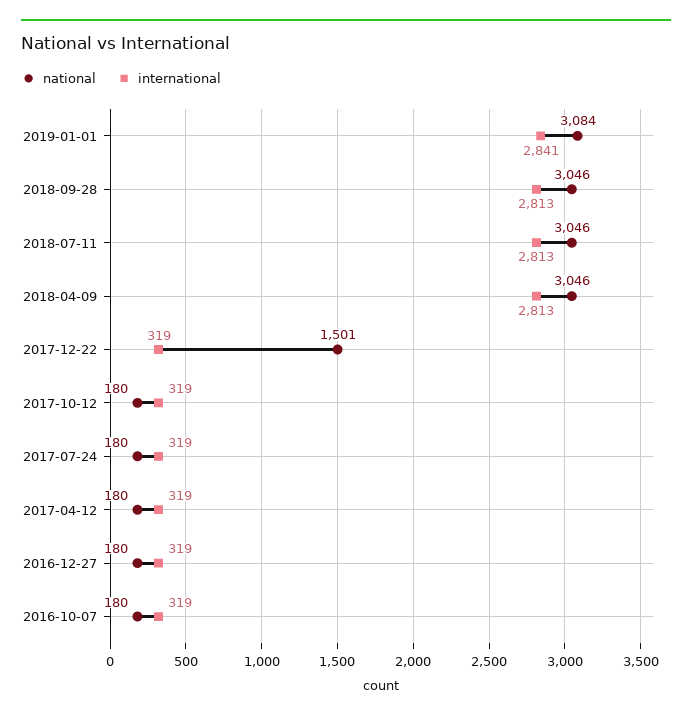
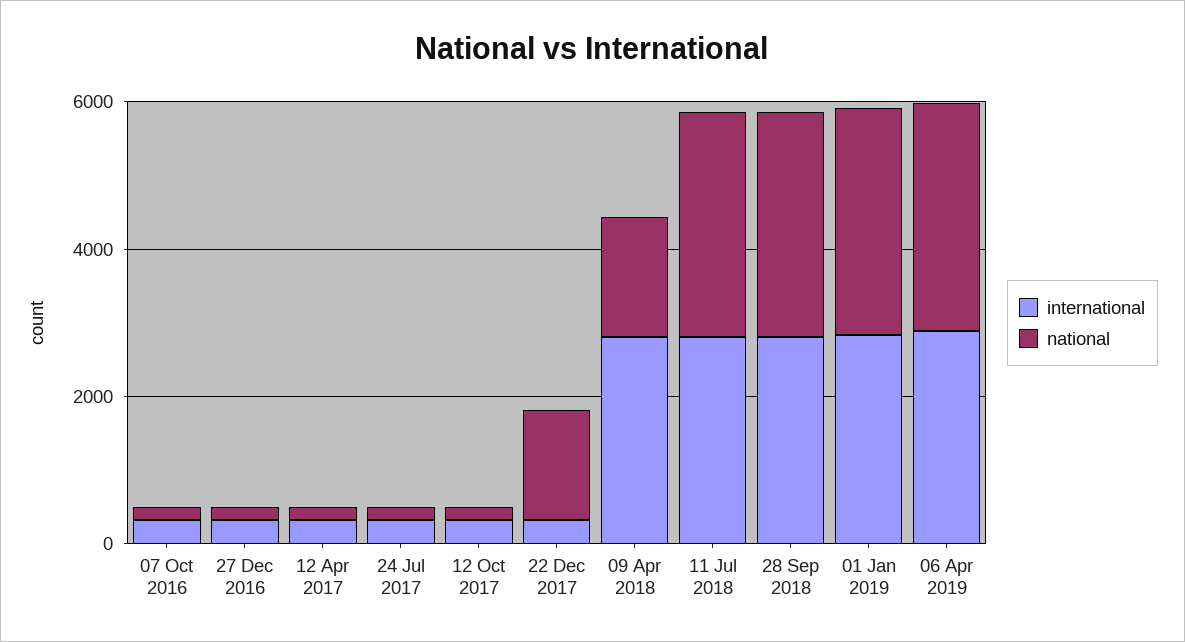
national, 2018-04-09: 3046 -> 1500
international, 06 Apr 2019: none -> 3000
national, 06 Apr 2019: none -> 3000

